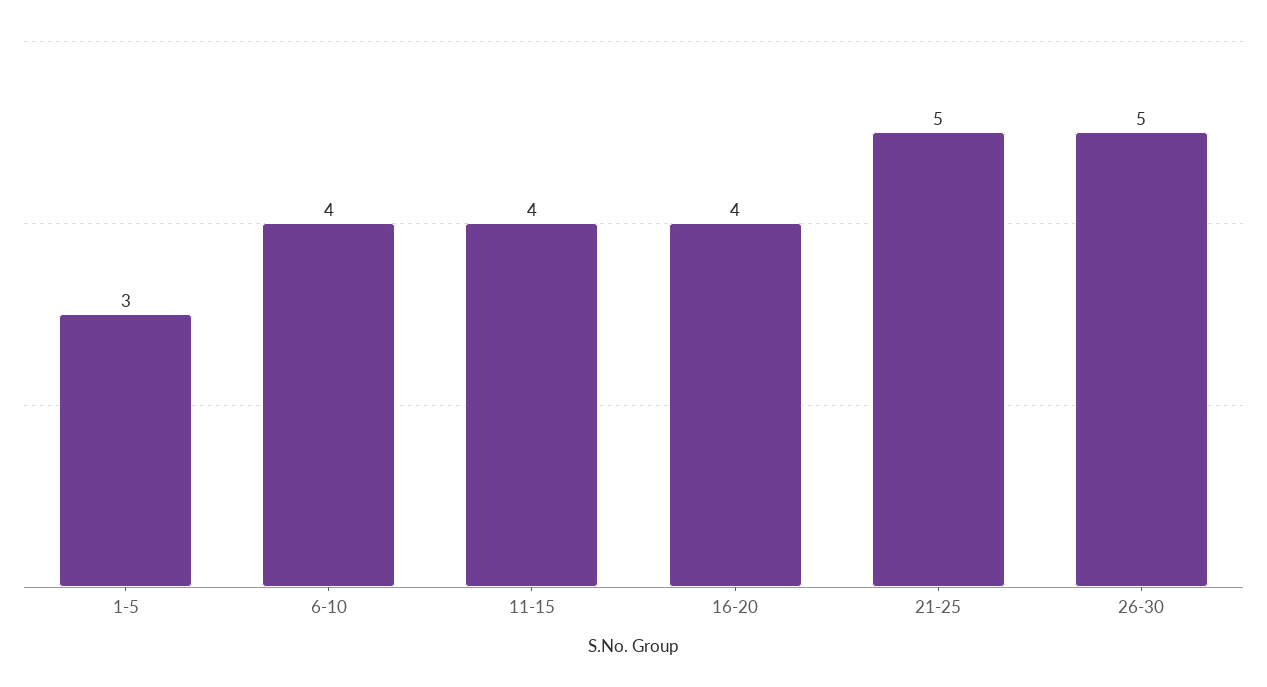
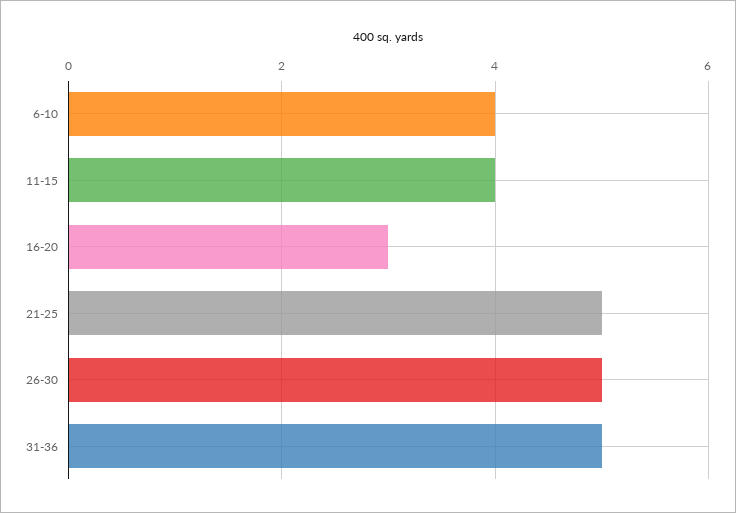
1-5: 3 -> none
16-20: 4 -> 3
31-36: none -> 5

